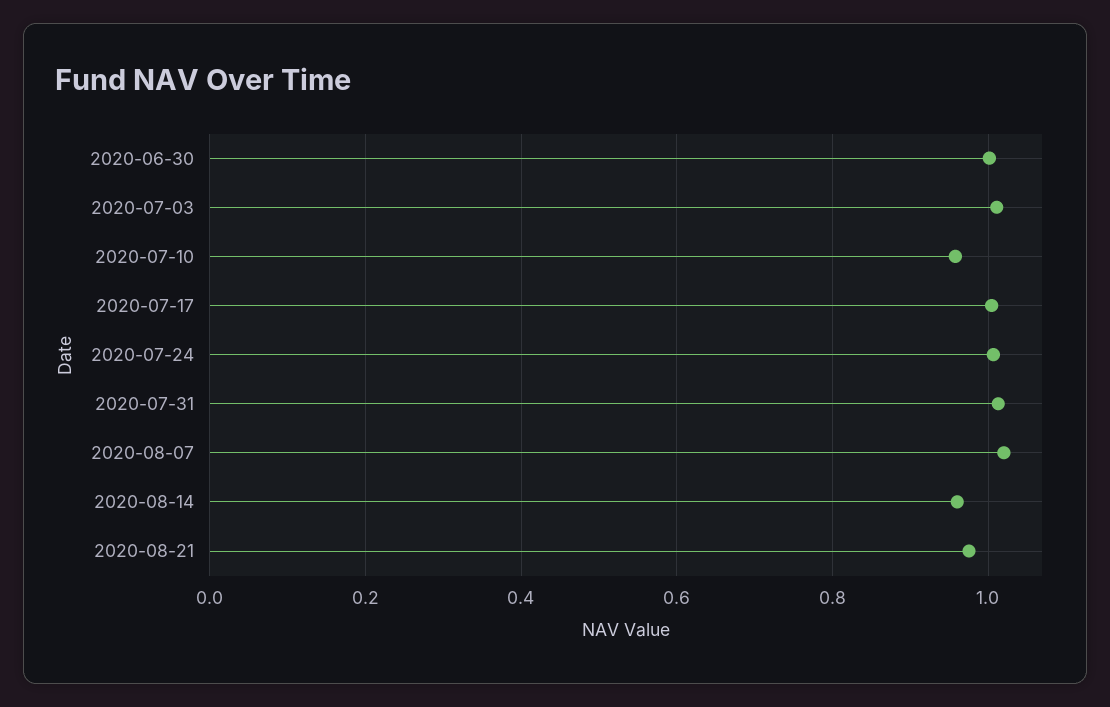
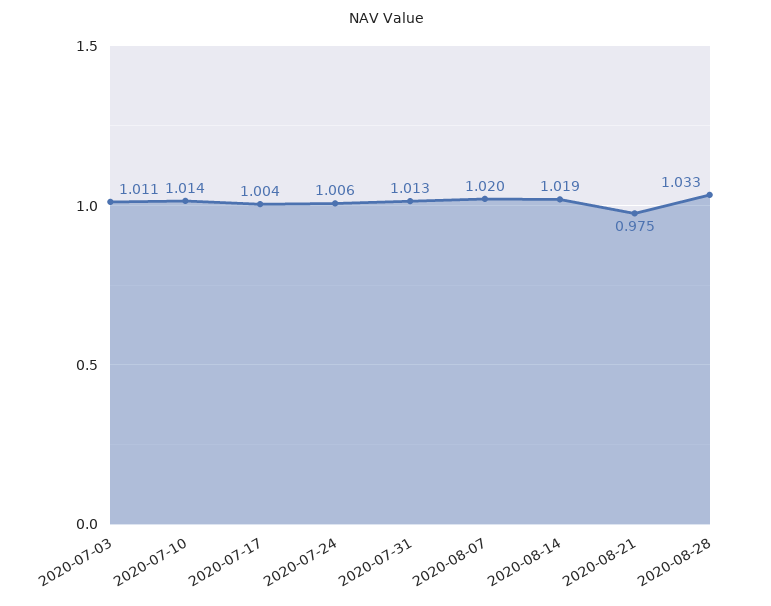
2020-06-30: 1 -> none
2020-07-10: 0.96 -> 1.014
2020-08-14: 0.96 -> 1.019
2020-08-28: none -> 1.033

